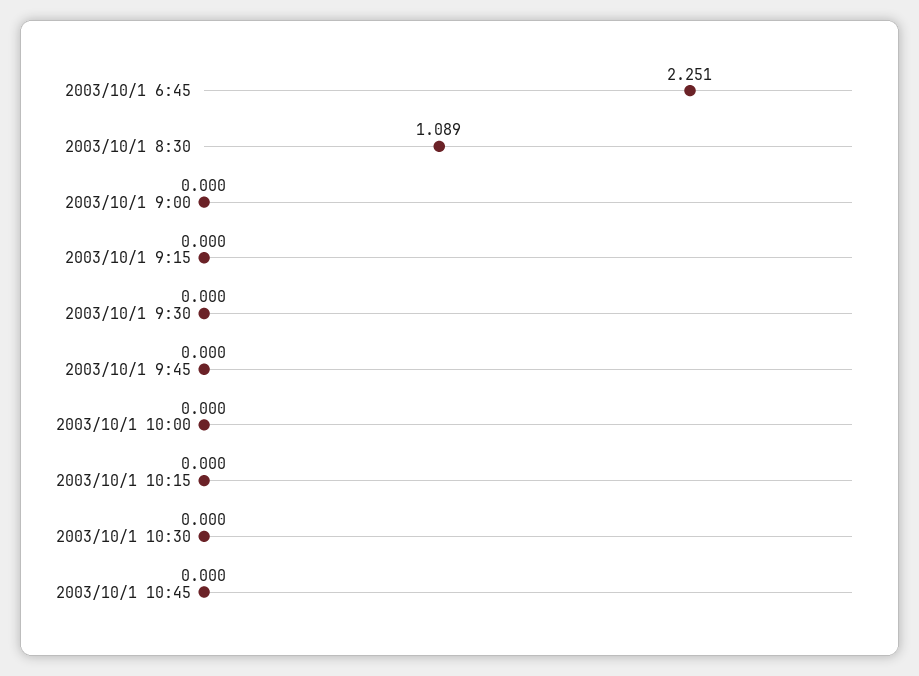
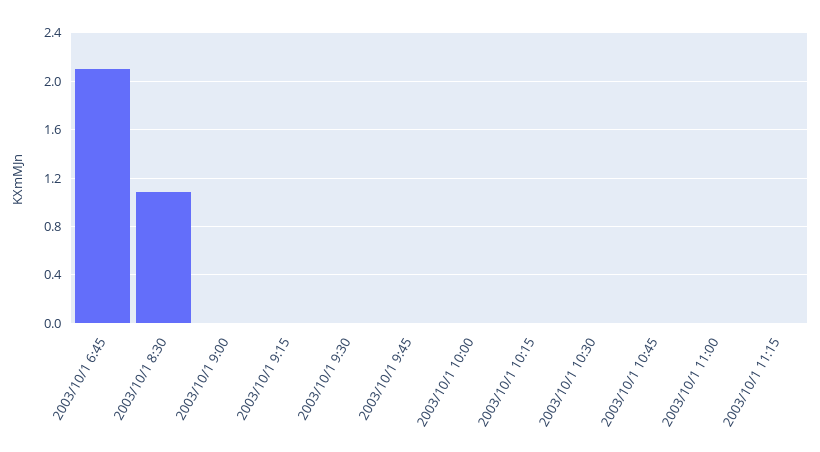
2003/10/1 6:45: 2.251 -> 2.1
2003/10/1 11:00: none -> 0
2003/10/1 11:15: none -> 0

